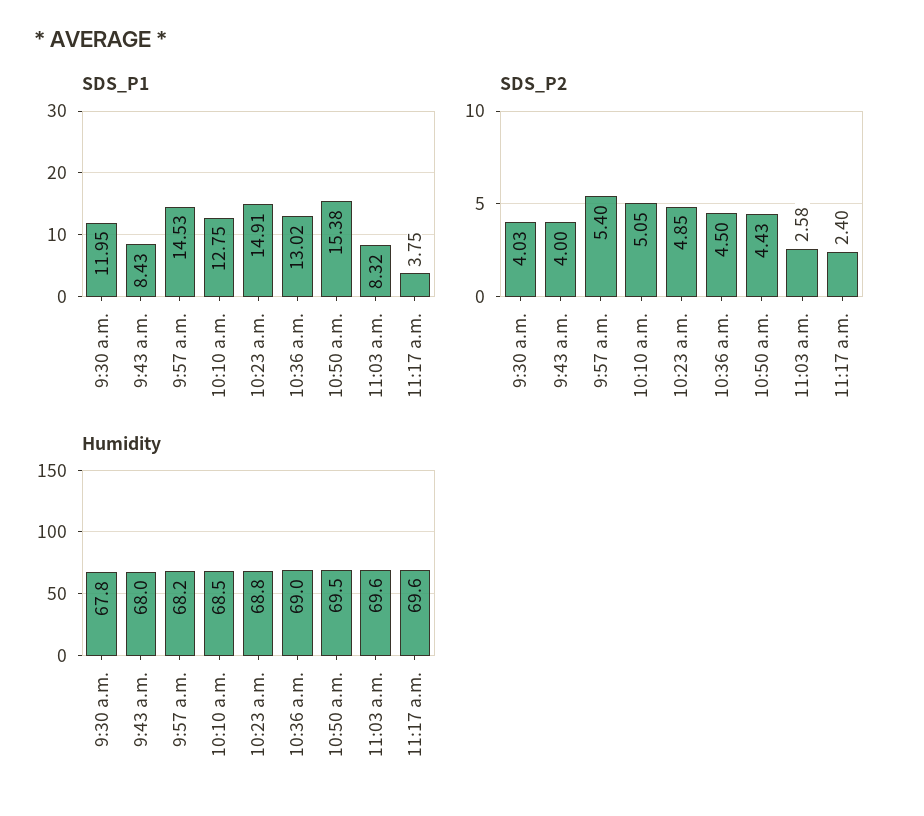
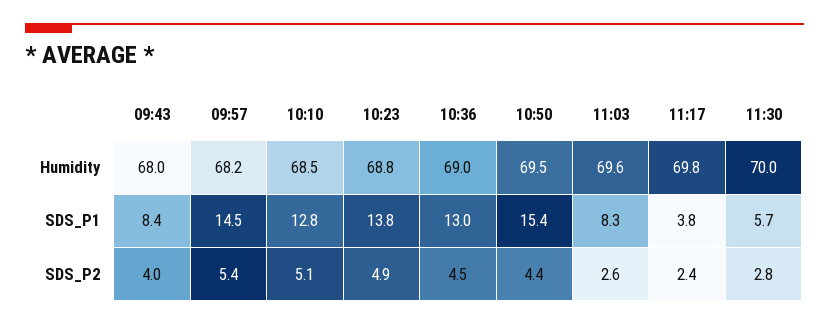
SDS_P1, 9:30 a.m.: 11.95 -> none
SDS_P1, 10:23 a.m.: 14.91 -> 13.8
SDS_P2, 9:30 a.m.: 4.03 -> none
Humidity, 9:30 a.m.: 67.8 -> none
Humidity, 11:17 a.m.: 69.6 -> 69.8
Humidity, 11:30: none -> 70
SDS_P1, 11:30: none -> 5.7
SDS_P2, 11:30: none -> 2.8

